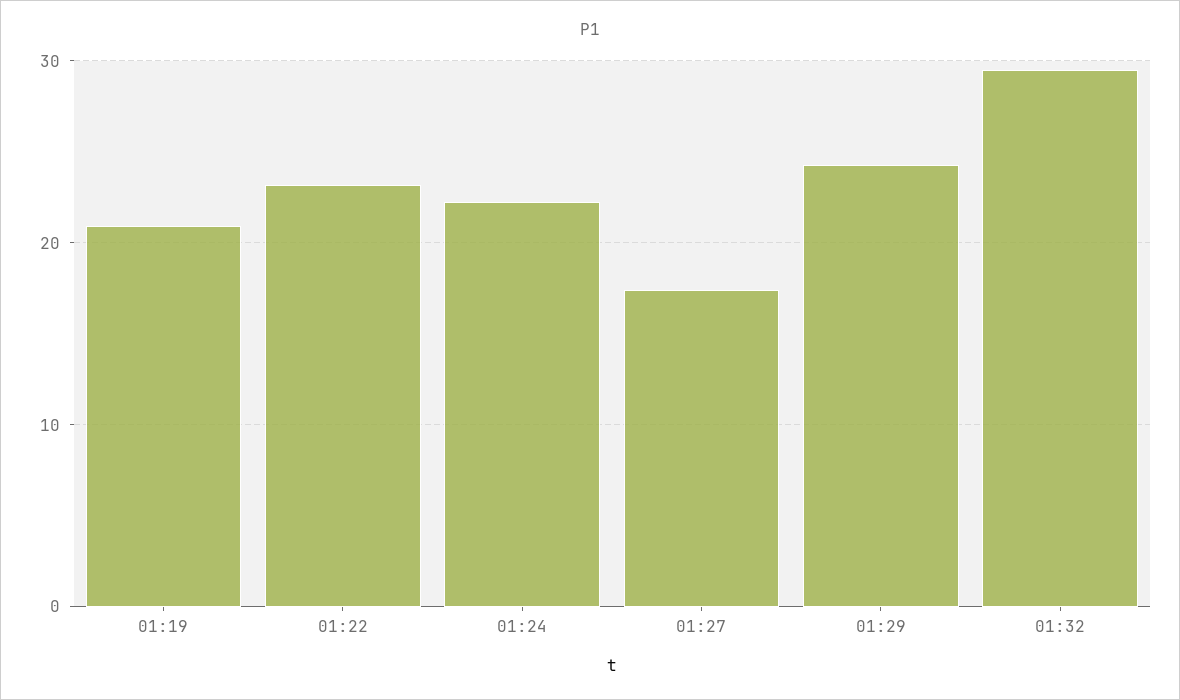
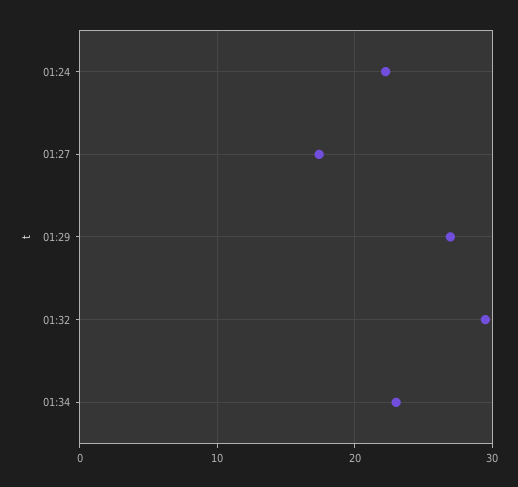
01:19: 21 -> none
01:22: 23 -> none
01:29: 24 -> 27
01:34: none -> 23

